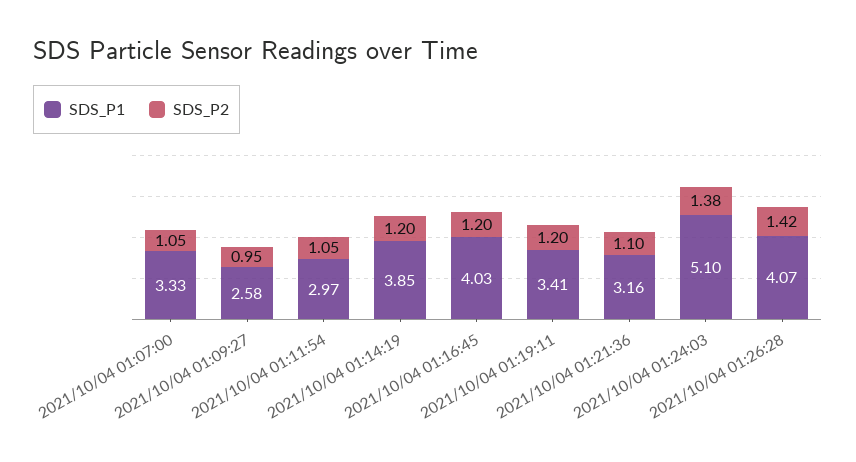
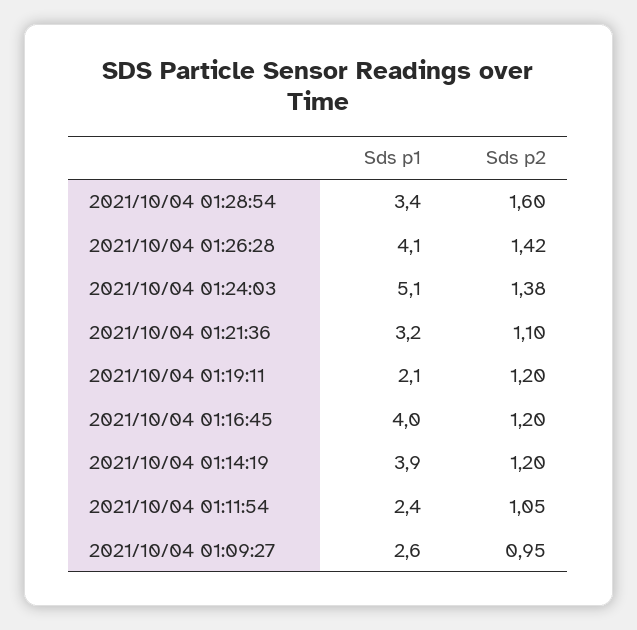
SDS_P1, 2021/10/04 01:07:00: 3.33 -> none
SDS_P2, 2021/10/04 01:07:00: 1.05 -> none
SDS_P1, 2021/10/04 01:11:54: 2.97 -> 2.4
SDS_P1, 2021/10/04 01:19:11: 3.41 -> 2.1
SDS_P1, 2021/10/04 01:28:54: none -> 3.4
SDS_P2, 2021/10/04 01:28:54: none -> 1.6

